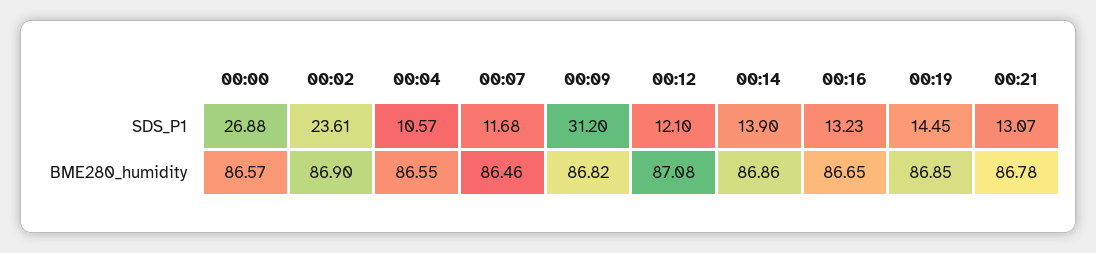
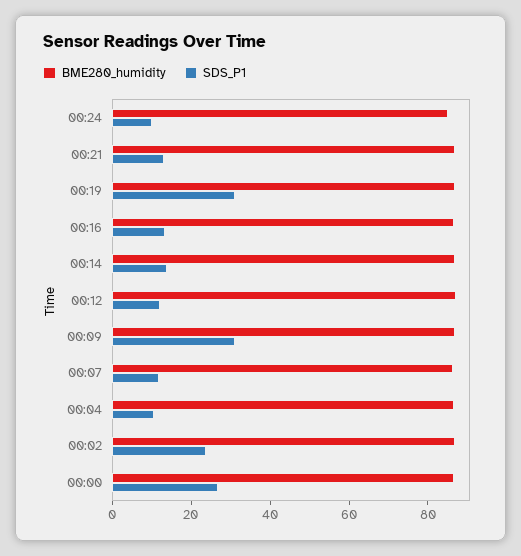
SDS_P1, 00:19: 14.45 -> 30
BME280_humidity, 00:24: none -> 85
SDS_P1, 00:24: none -> 10

